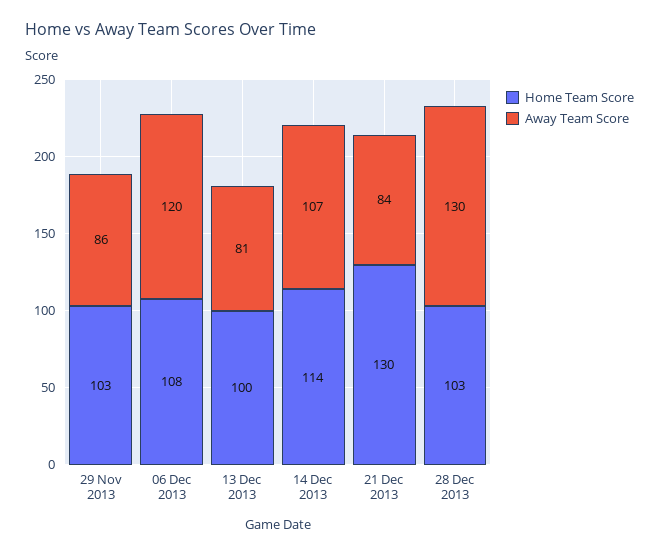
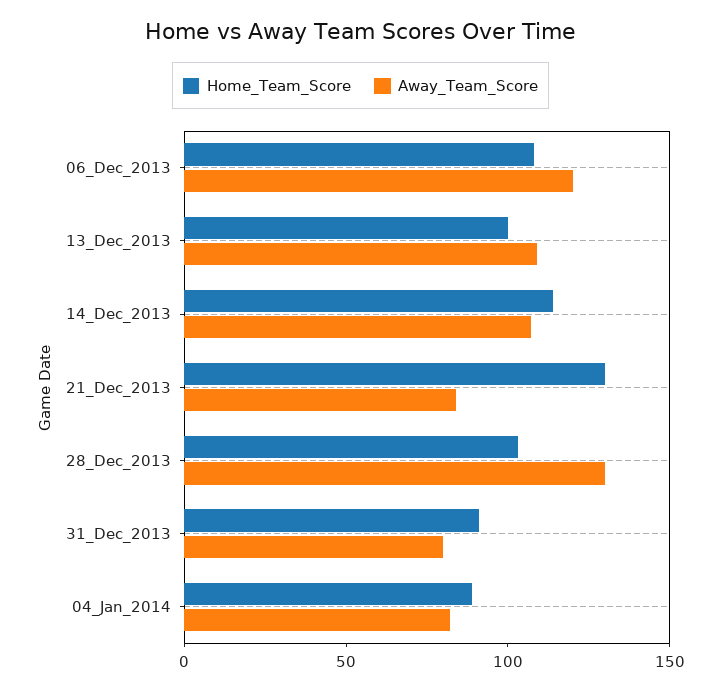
Home Team Score, 29 Nov 2013: 103 -> none
Away Team Score, 29 Nov 2013: 86 -> none
Away Team Score, 13 Dec 2013: 81 -> 110
Home Team Score, 31_Dec_2013: none -> 90
Away Team Score, 31_Dec_2013: none -> 80
Home Team Score, 04_Jan_2014: none -> 90
Away Team Score, 04_Jan_2014: none -> 80

